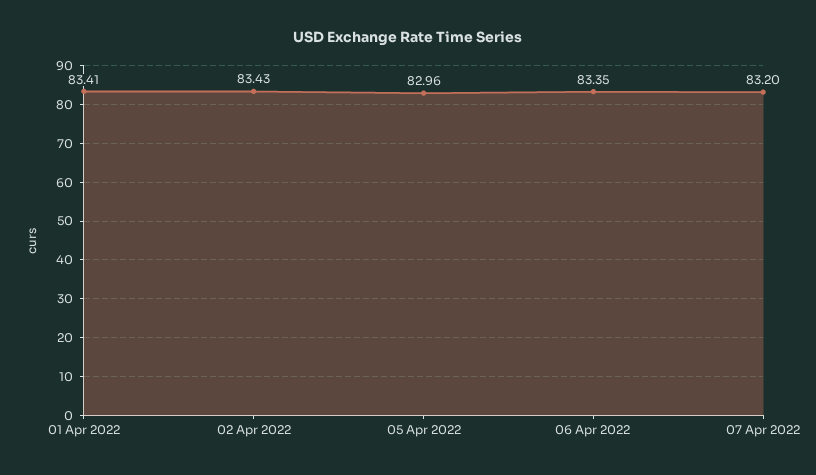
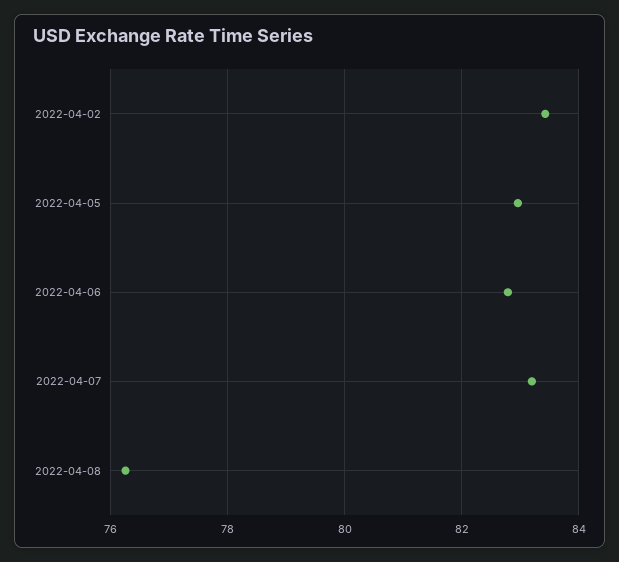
01 Apr 2022: 83.41 -> none
06 Apr 2022: 83.35 -> 82.8
2022-04-08: none -> 76.2

